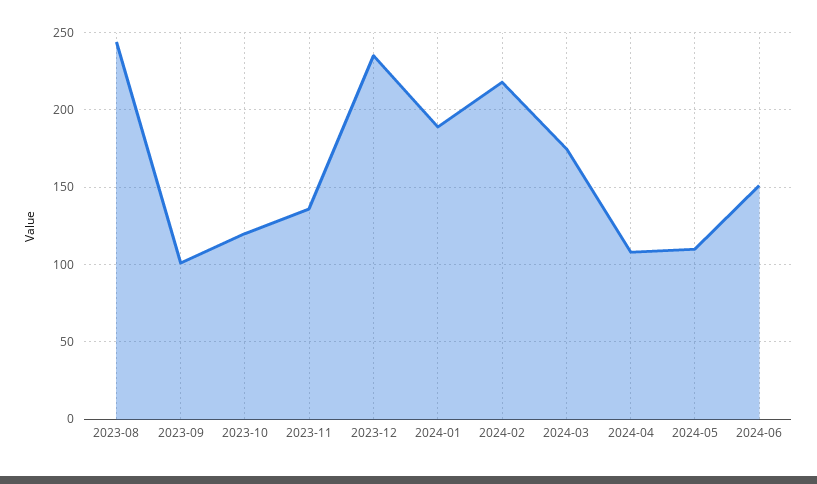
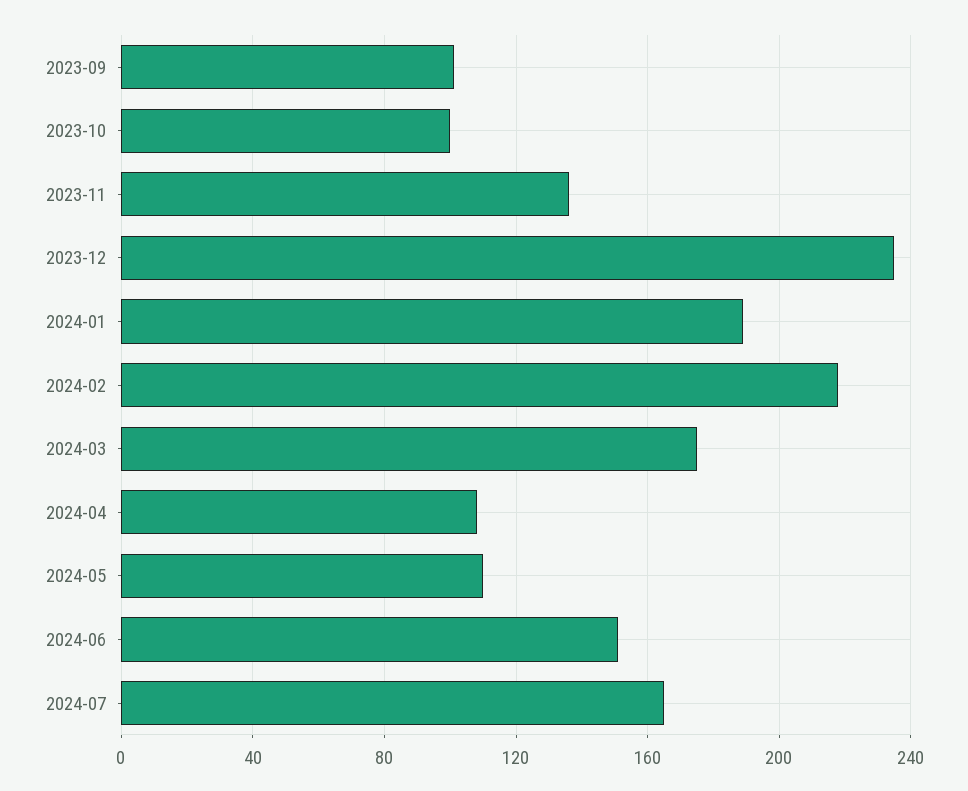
2023-08: 245 -> none
2023-10: 120 -> 100
2024-07: none -> 165

